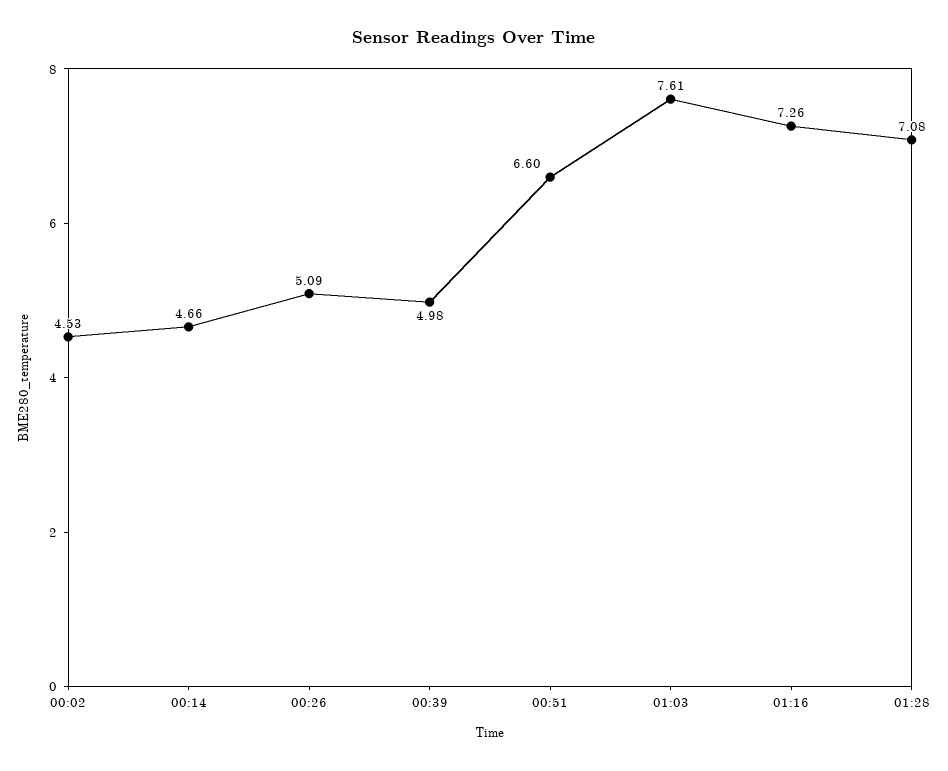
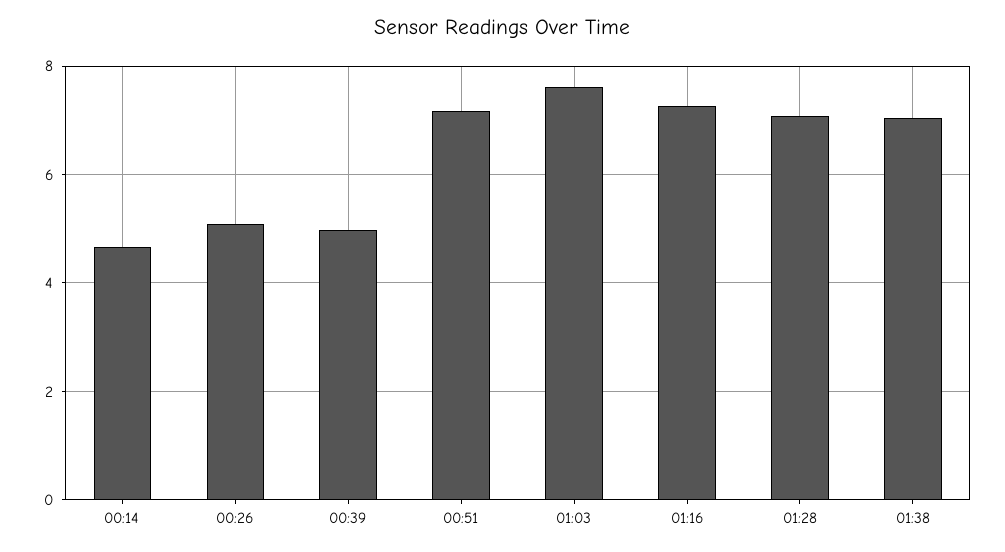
00:02: 4.53 -> none
00:51: 6.6 -> 7.2
01:38: none -> 7

